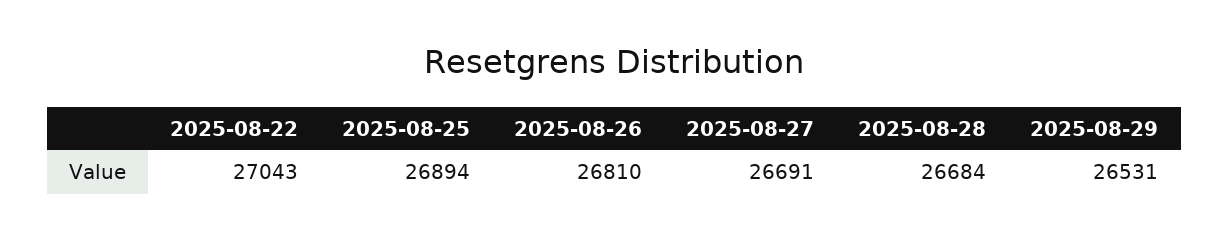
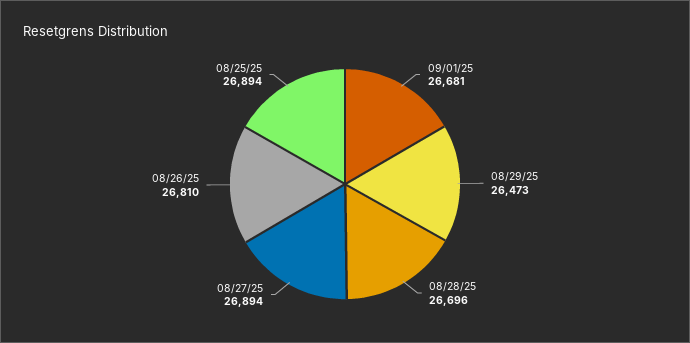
2025-08-22: 27043 -> none
2025-08-27: 26691 -> 26894
2025-08-28: 26684 -> 26696
2025-08-29: 26531 -> 26473
09/01/25: none -> 26681

